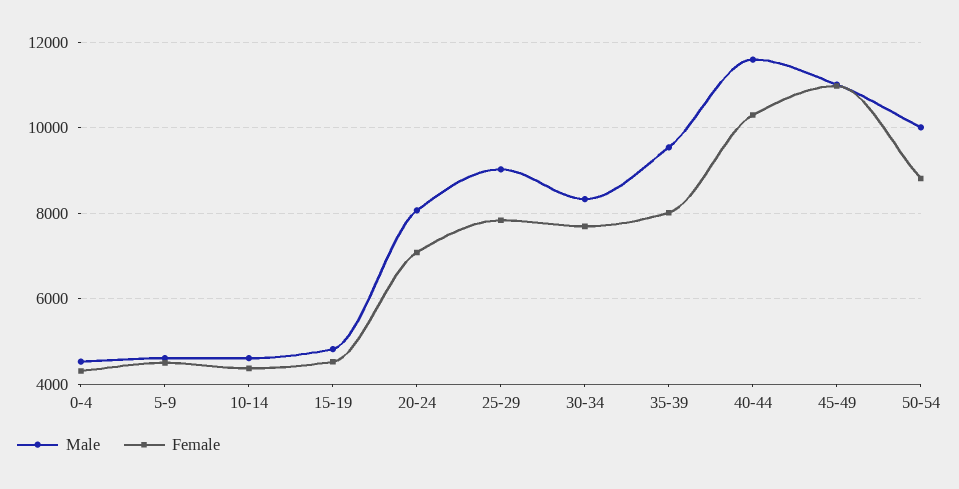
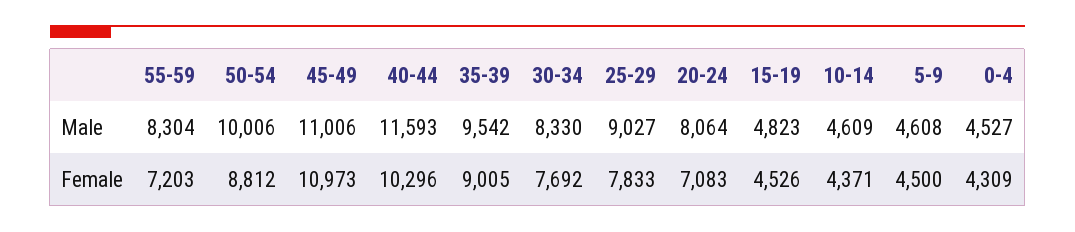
Female, 35-39: 8000 -> 9005
Male, 55-59: none -> 8304
Female, 55-59: none -> 7203

